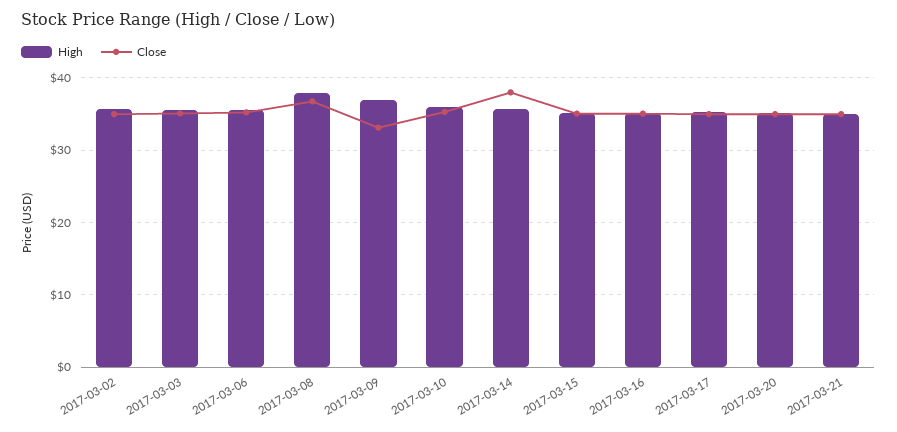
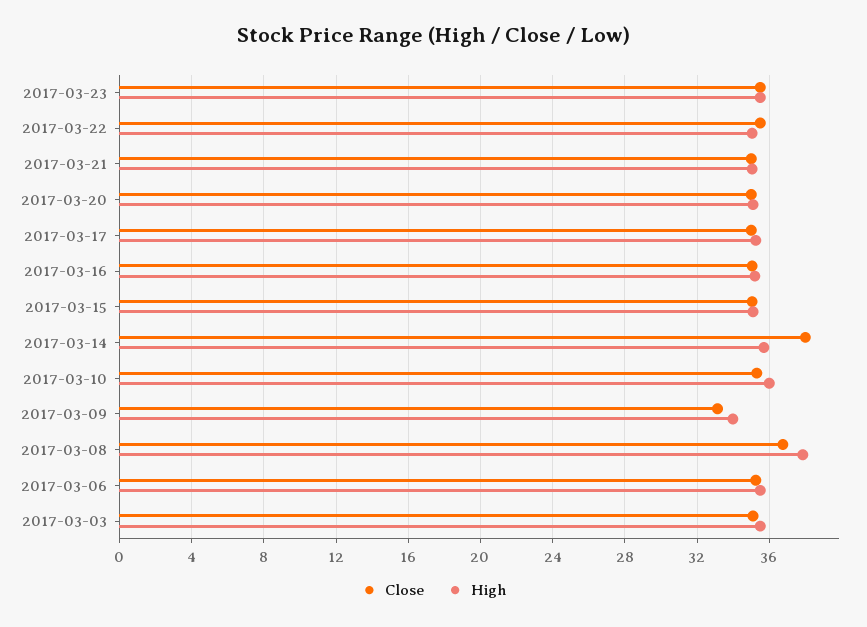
High, 2017-03-02: 36 -> none
Close, 2017-03-02: 35 -> none
High, 2017-03-09: 37 -> 34
Close, 2017-03-23: none -> 35.5
High, 2017-03-23: none -> 35.5
Close, 2017-03-22: none -> 35.5
High, 2017-03-22: none -> 35

